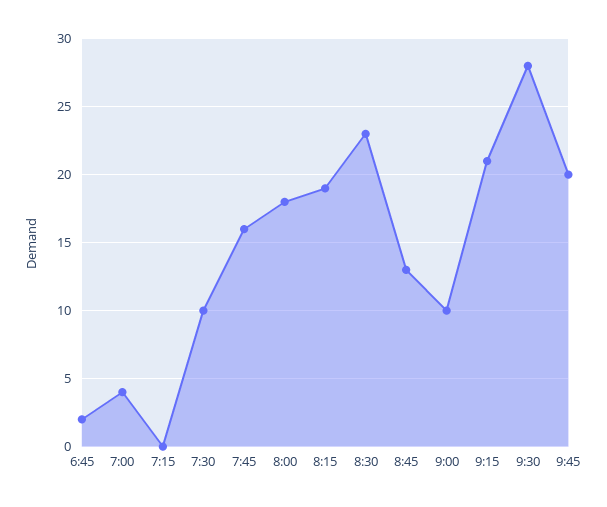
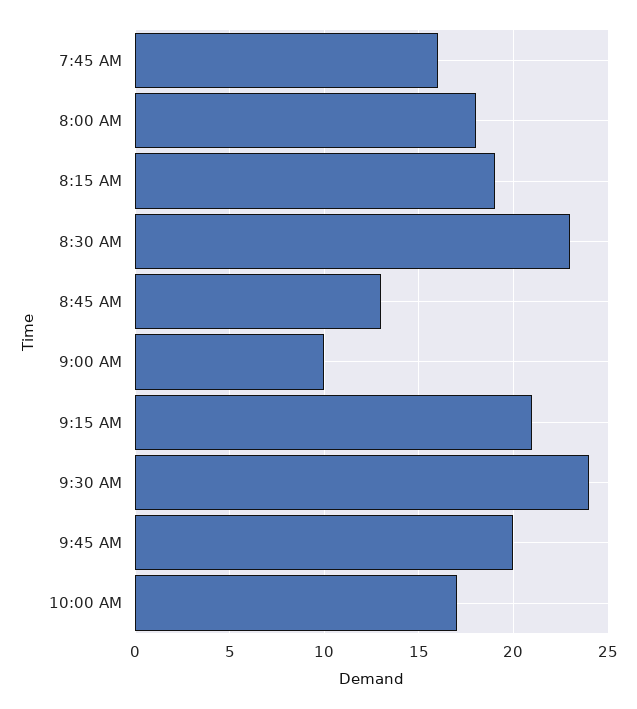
6:45: 2 -> none
7:00: 4 -> none
7:15: 0 -> none
7:30: 10 -> none
9:30: 28 -> 24
10:00 AM: none -> 17

